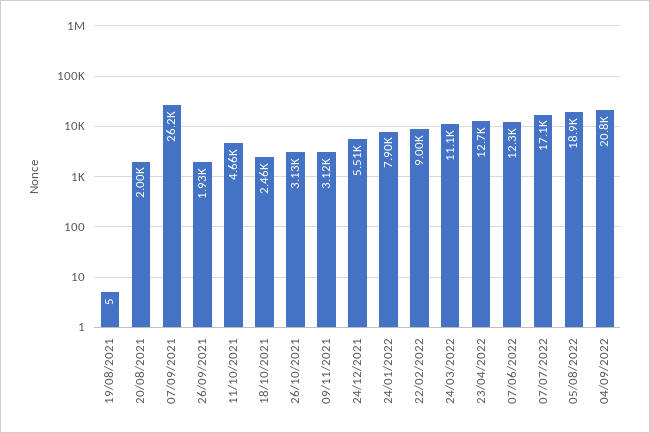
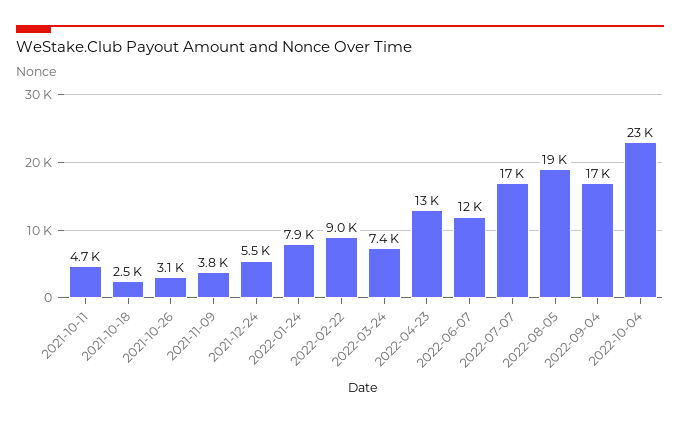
19/08/2021: 5 -> none
20/08/2021: 2000 -> none
07/09/2021: 26200 -> none
26/09/2021: 1930 -> none
09/11/2021: 3120 -> 3800
24/03/2022: 11100 -> 7400
04/09/2022: 20800 -> 17000
2022-10-04: none -> 23000

